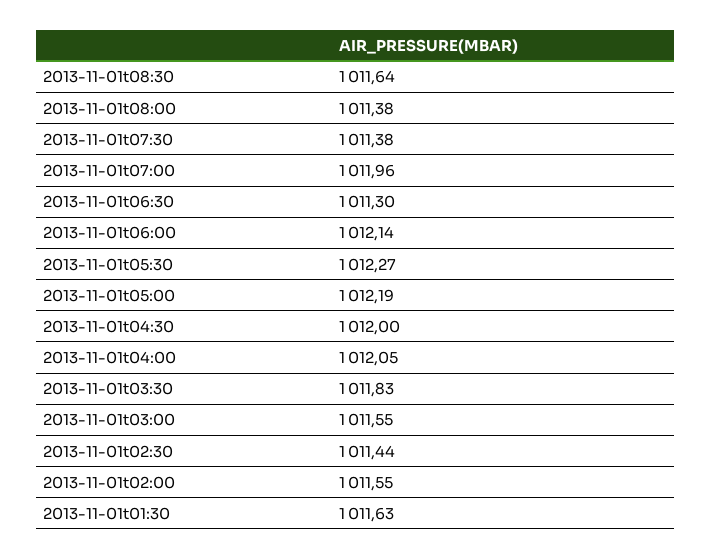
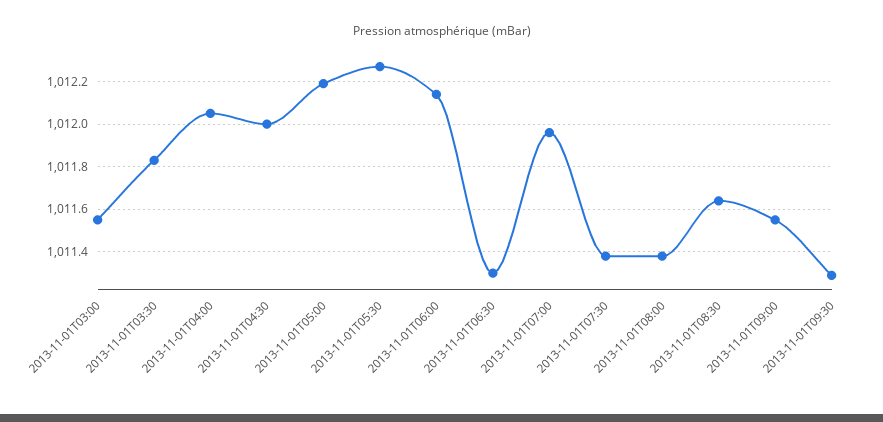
2013-11-01t02:30: 1011.44 -> none
2013-11-01t02:00: 1011.55 -> none
2013-11-01t01:30: 1011.63 -> none
2013-11-01T09:00: none -> 1011.55
2013-11-01T09:30: none -> 1011.3

